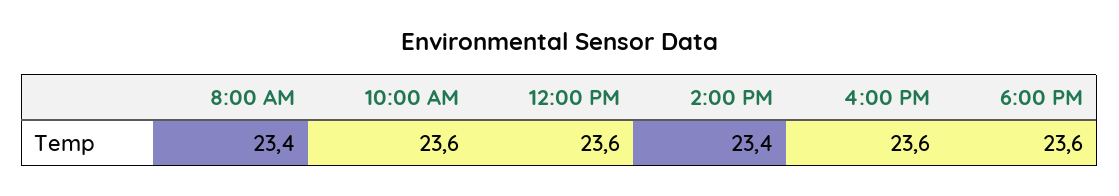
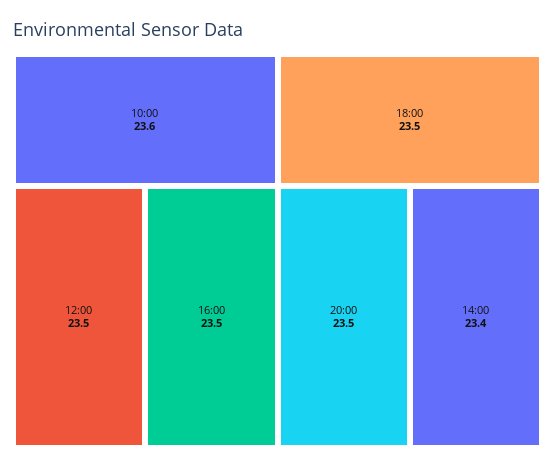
8:00 AM: 23.4 -> none
12:00 PM: 23.6 -> 23.5
4:00 PM: 23.6 -> 23.5
6:00 PM: 23.6 -> 23.5
20:00: none -> 23.5

